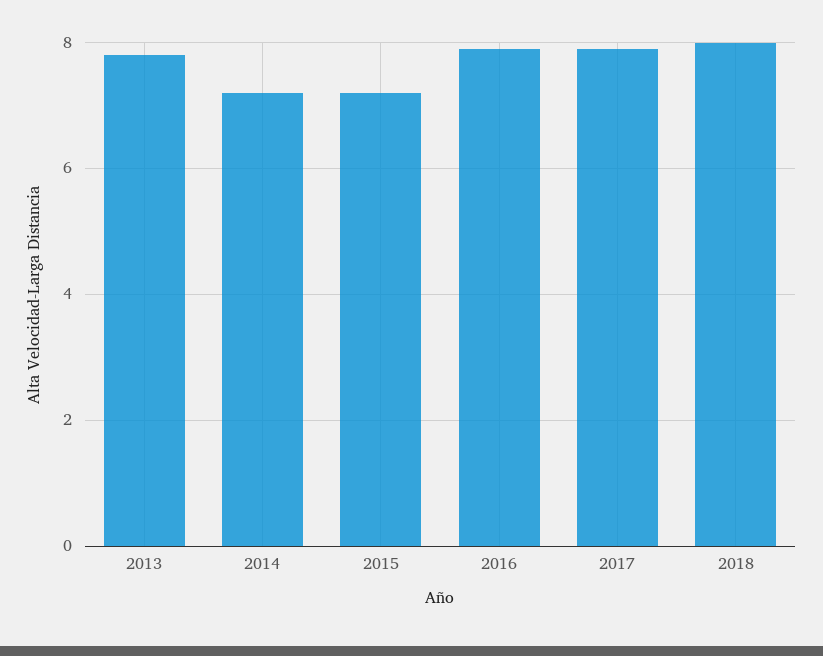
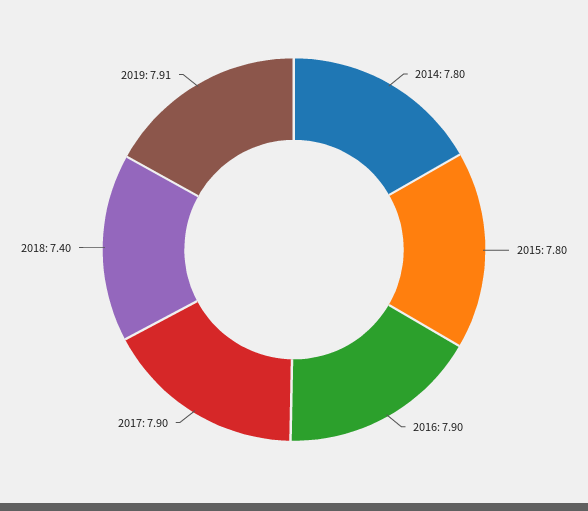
2013: 7.8 -> none
2014: 7.2 -> 7.8
2015: 7.2 -> 7.8
2018: 8 -> 7.4
2019: none -> 7.91

